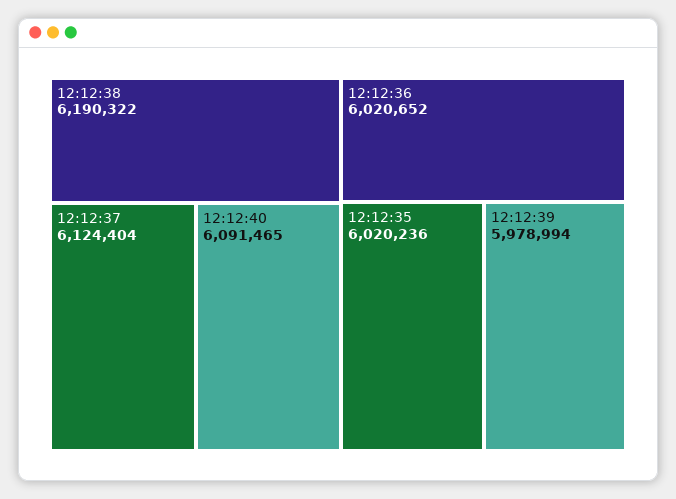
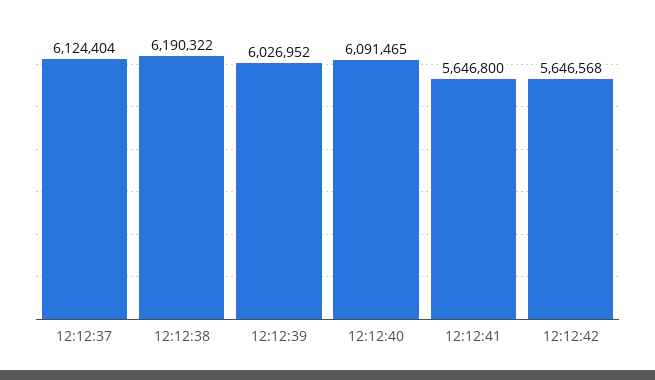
12:12:36: 6020652 -> none
12:12:35: 6020236 -> none
12:12:39: 5978994 -> 6026952
12:12:41: none -> 5646800
12:12:42: none -> 5646568

